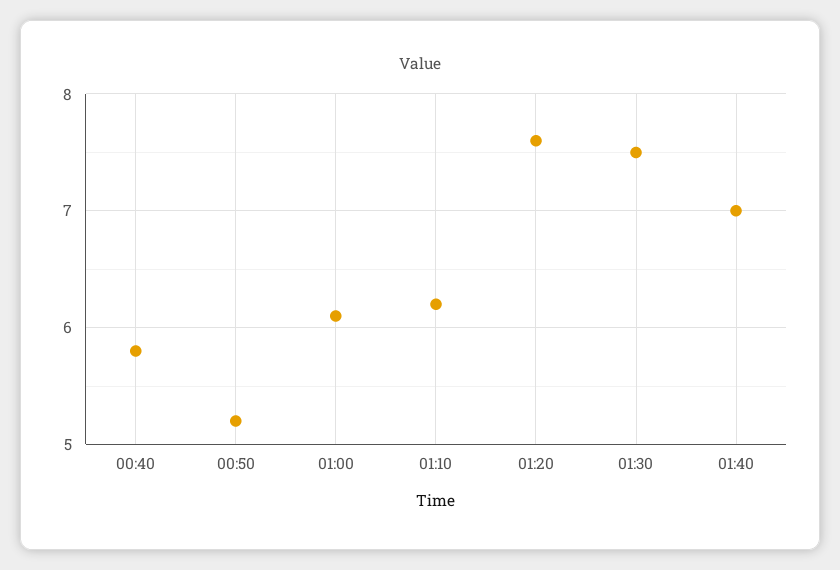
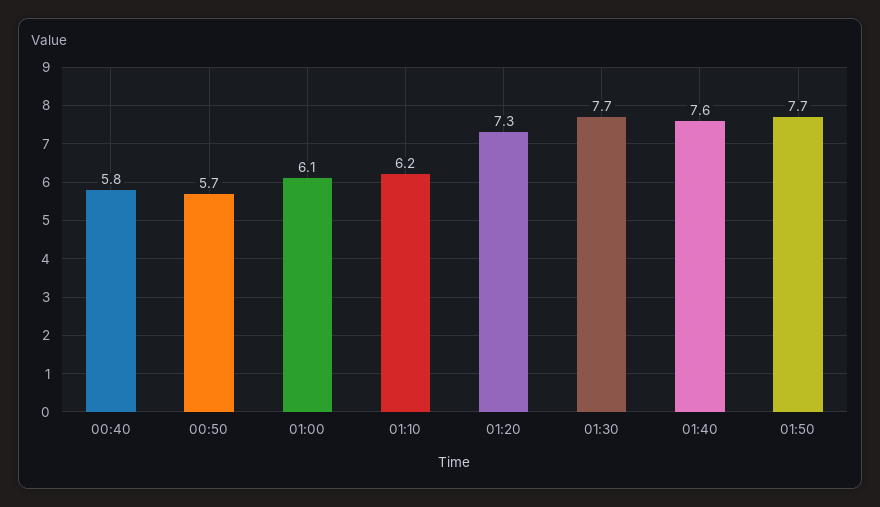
00:50: 5.2 -> 5.7
01:20: 7.6 -> 7.3
01:30: 7.5 -> 7.7
01:40: 7 -> 7.6
01:50: none -> 7.7

